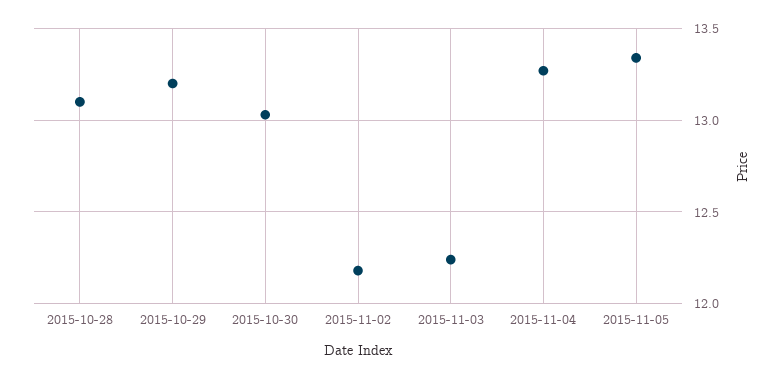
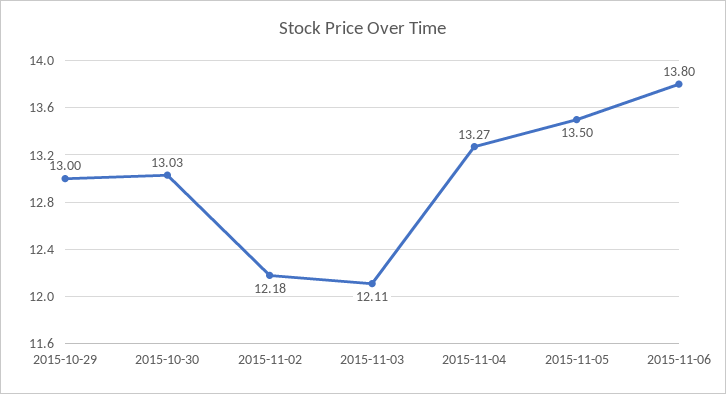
2015-10-28: 13.1 -> none
2015-10-29: 13.2 -> 13
2015-11-03: 12.25 -> 12.11
2015-11-05: 13.35 -> 13.5
2015-11-06: none -> 13.8

